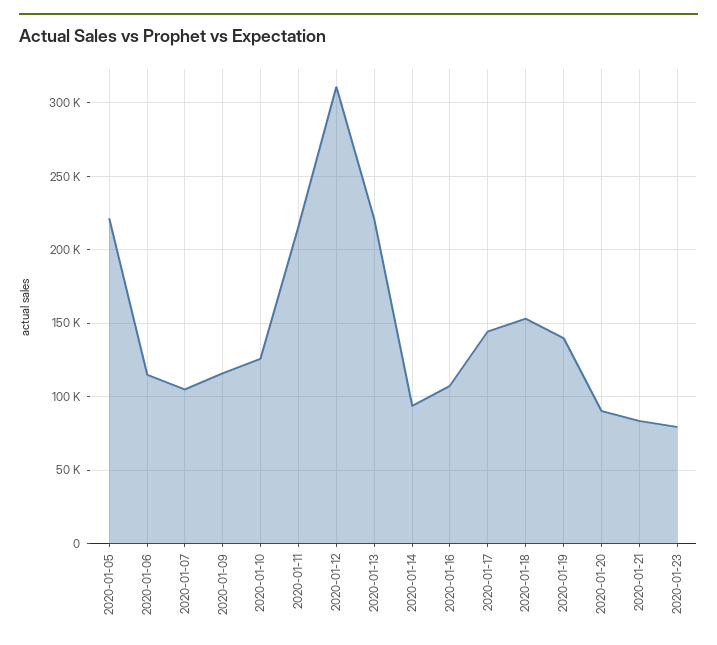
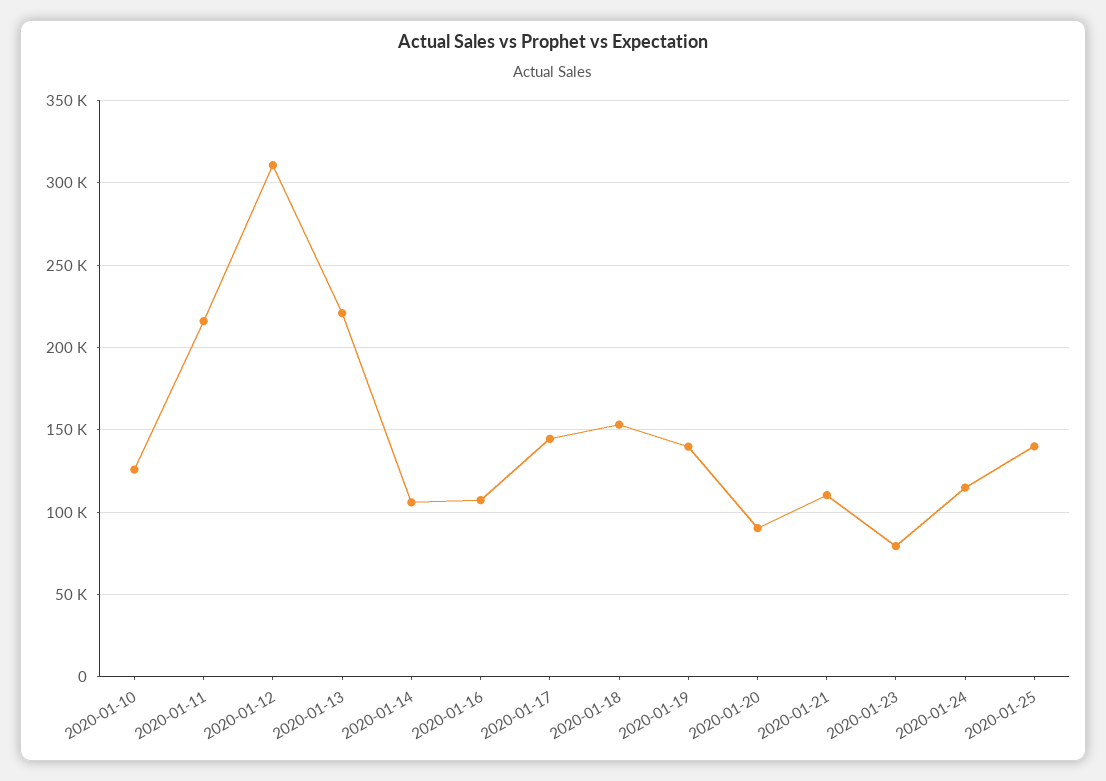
2020-01-05: 220000 -> none
2020-01-06: 115000 -> none
2020-01-07: 105000 -> none
2020-01-09: 115000 -> none
2020-01-14: 95000 -> 105000
2020-01-21: 85000 -> 110000
2020-01-24: none -> 115000
2020-01-25: none -> 140000

